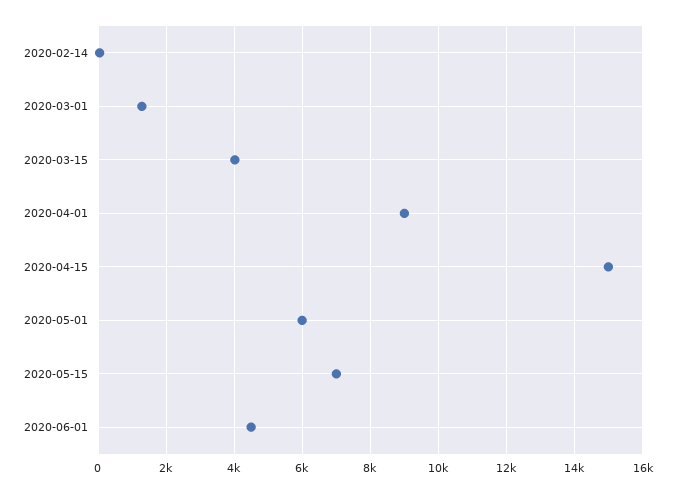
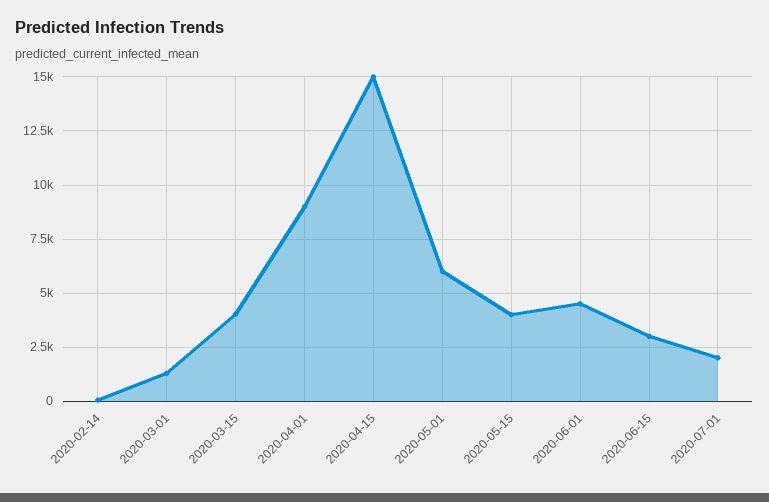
2020-05-15: 7000 -> 4000
2020-06-15: none -> 3000
2020-07-01: none -> 2000

